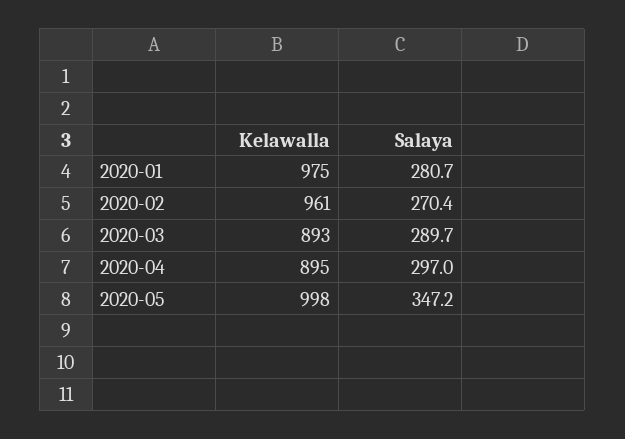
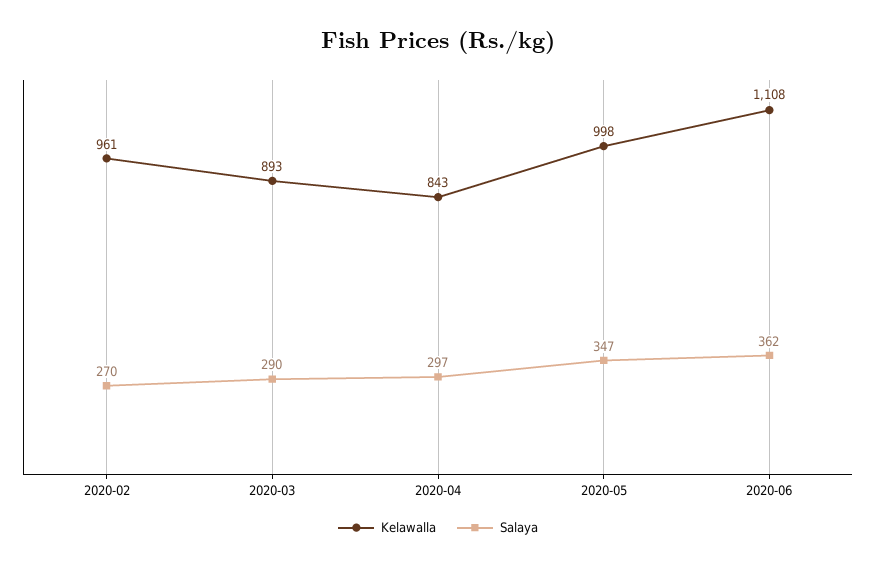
Kelawalla, 2020-01: 975 -> none
Salaya, 2020-01: 280.7 -> none
Kelawalla, 2020-04: 895 -> 843
Kelawalla, 2020-06: none -> 1108
Salaya, 2020-06: none -> 362

